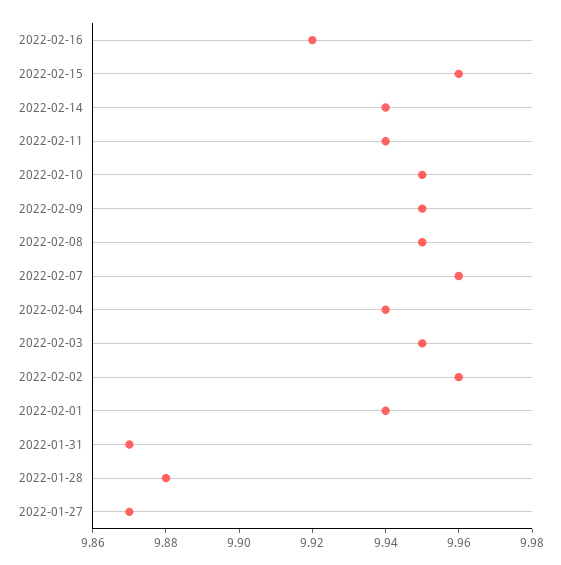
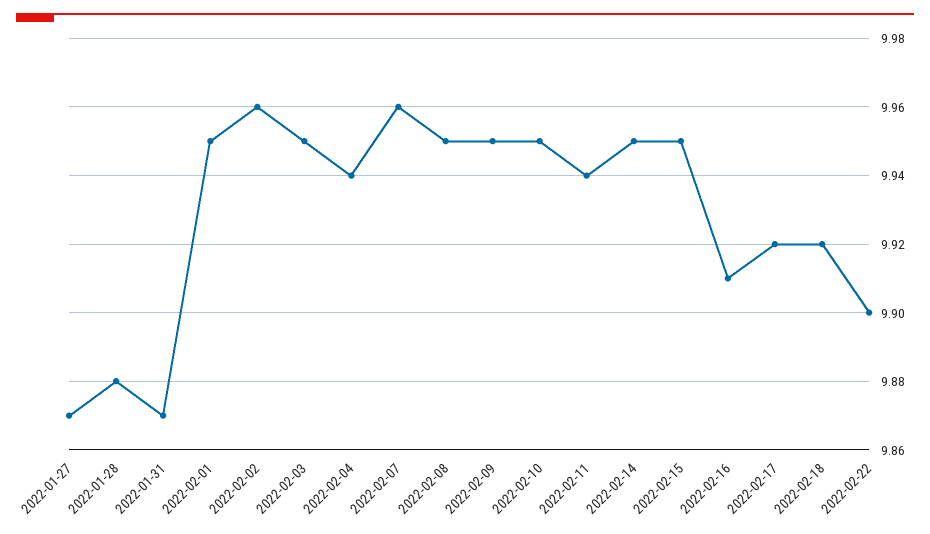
2022-02-16: 9.92 -> 9.91
2022-02-15: 9.96 -> 9.95
2022-02-14: 9.94 -> 9.95
2022-02-01: 9.94 -> 9.95
2022-02-17: none -> 9.92
2022-02-18: none -> 9.92
2022-02-22: none -> 9.9

